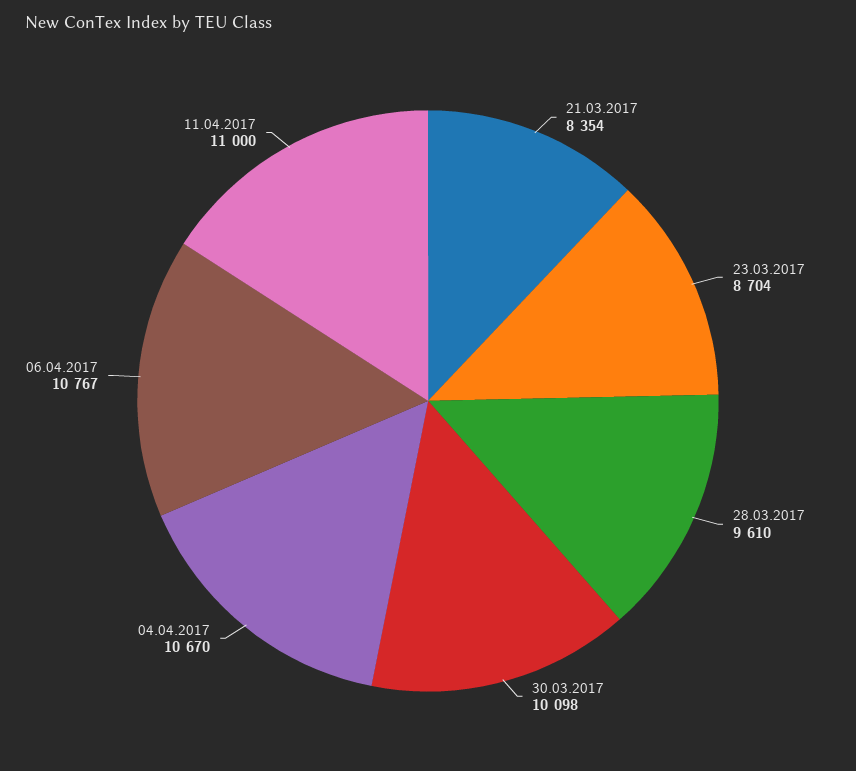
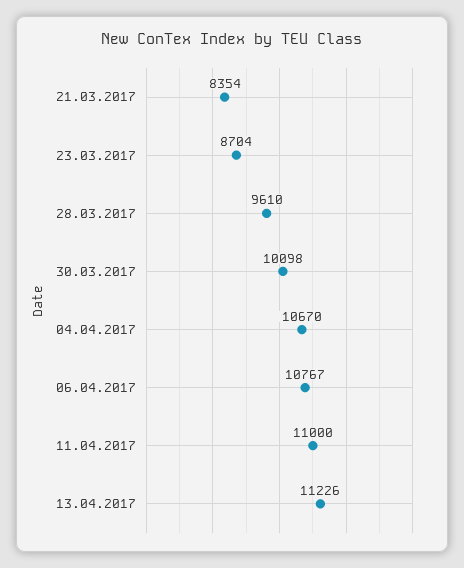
13.04.2017: none -> 11226

